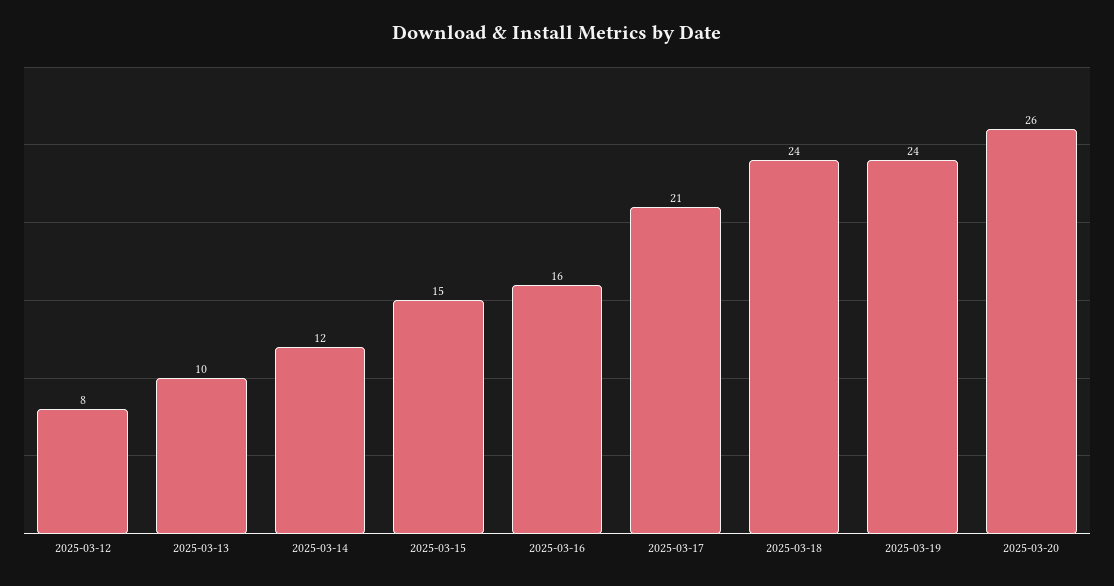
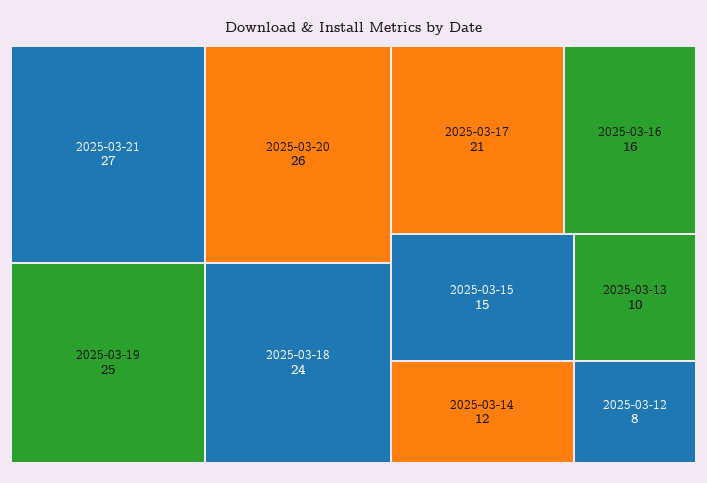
2025-03-19: 24 -> 25
2025-03-21: none -> 27

